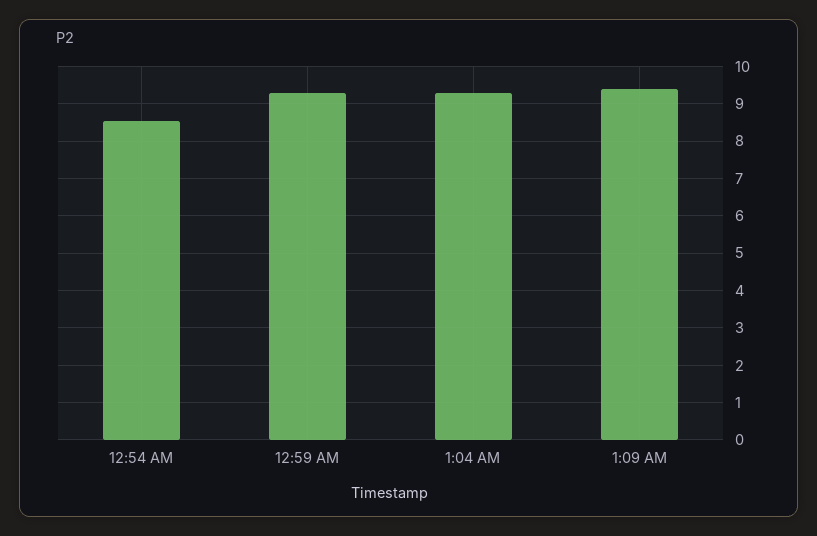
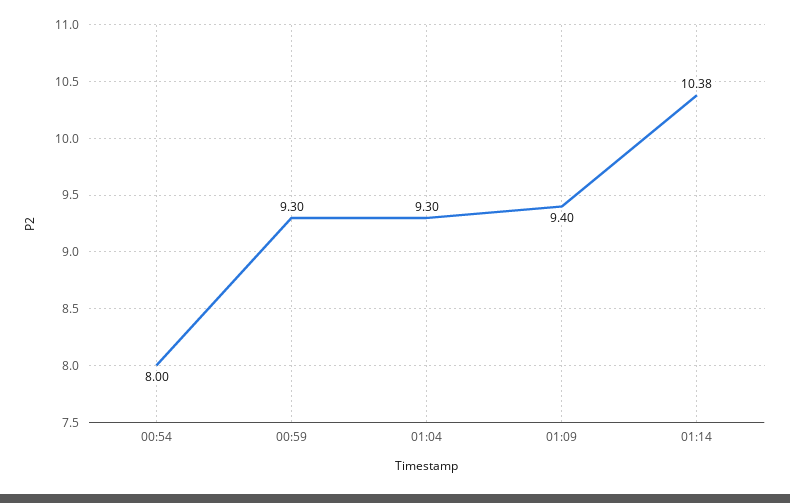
12:54 AM: 8.6 -> 8
01:14: none -> 10.38

